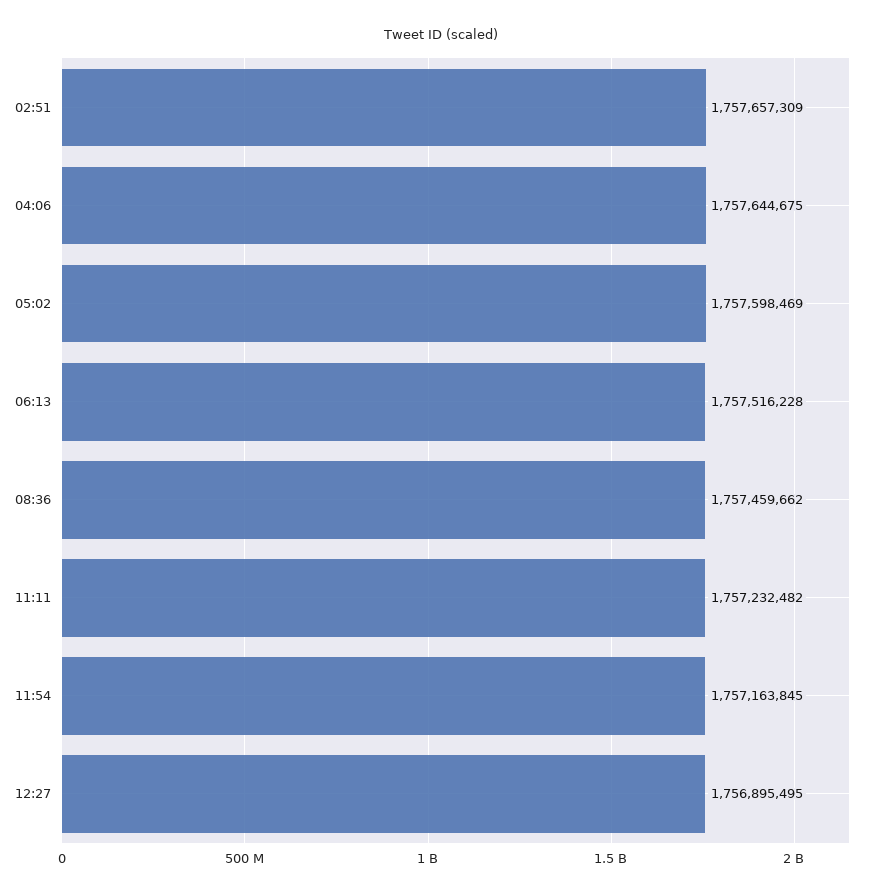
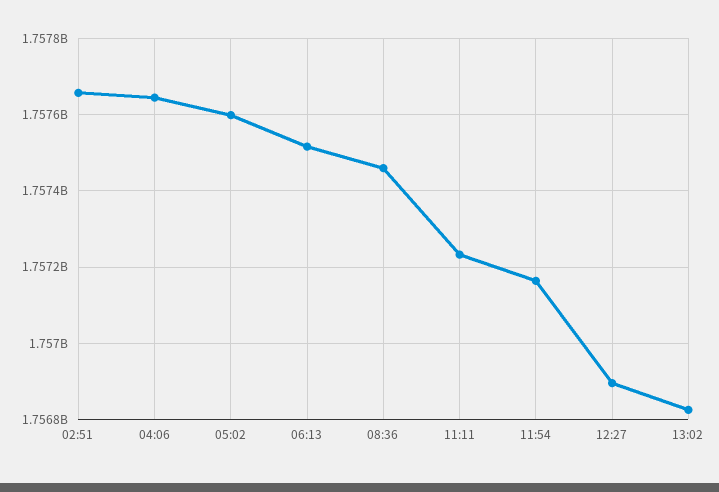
13:02: none -> 1756820000

